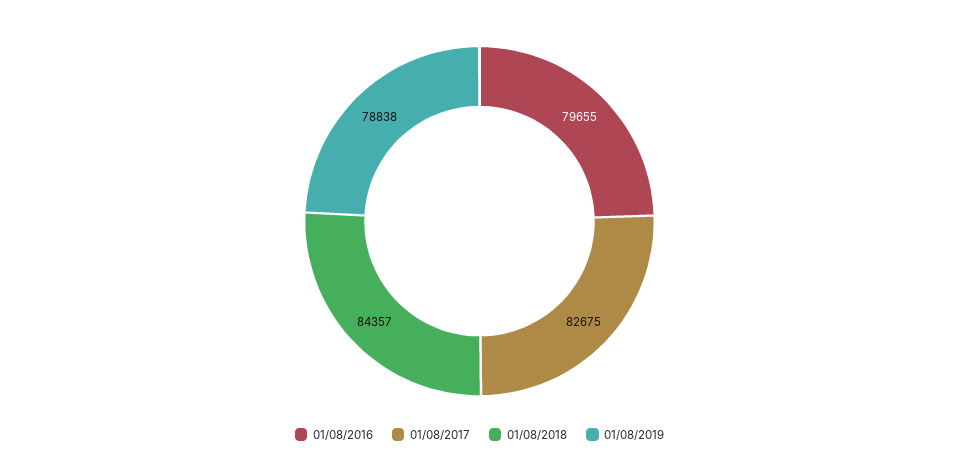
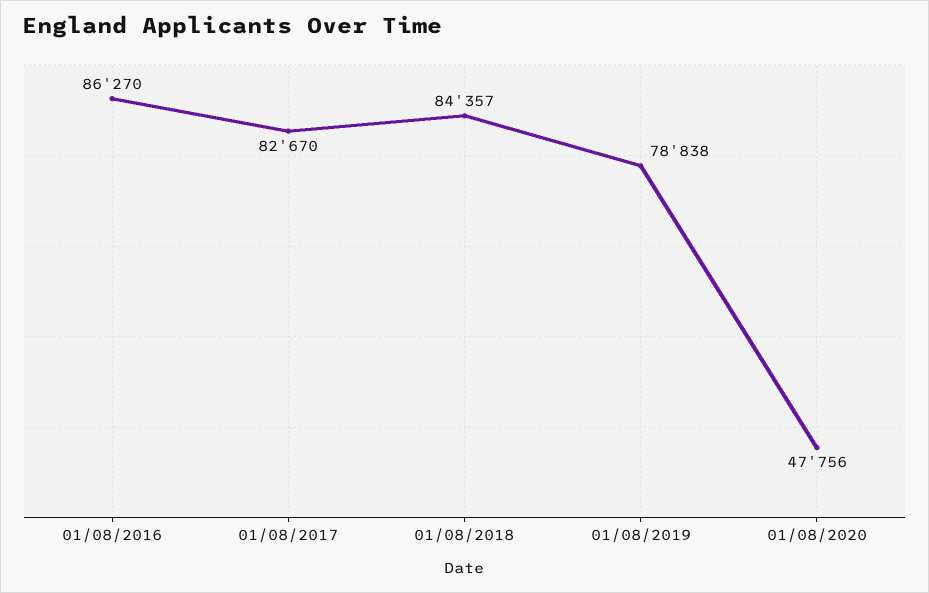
01/08/2016: 79655 -> 86270
01/08/2017: 82675 -> 82670
01/08/2020: none -> 47756

